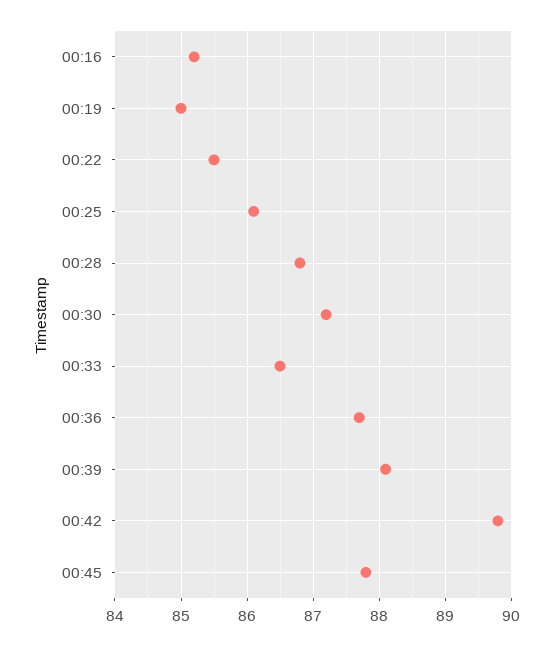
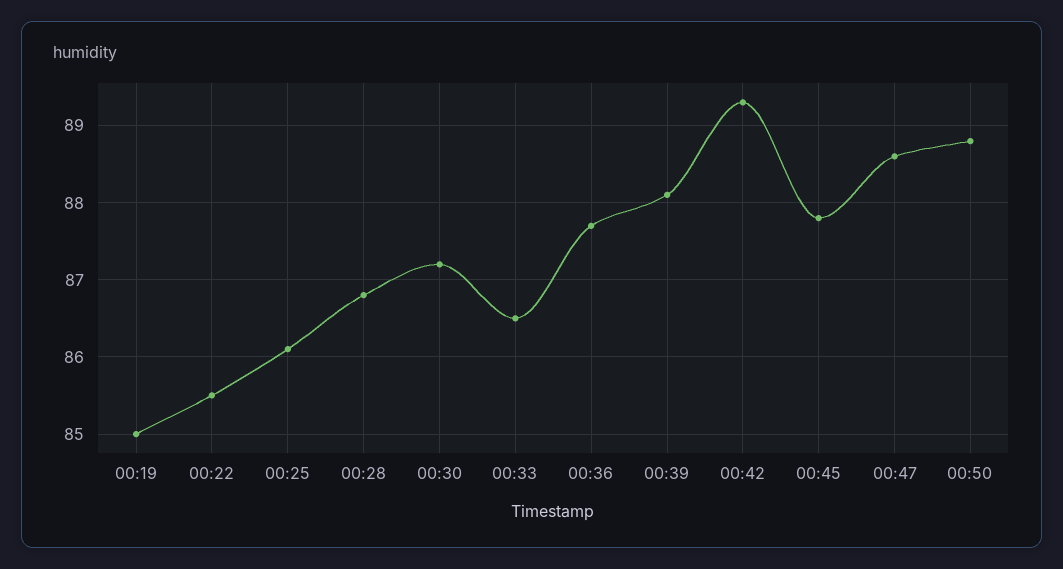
00:16: 85.2 -> none
00:42: 89.8 -> 89.3
00:47: none -> 88.6
00:50: none -> 88.8

